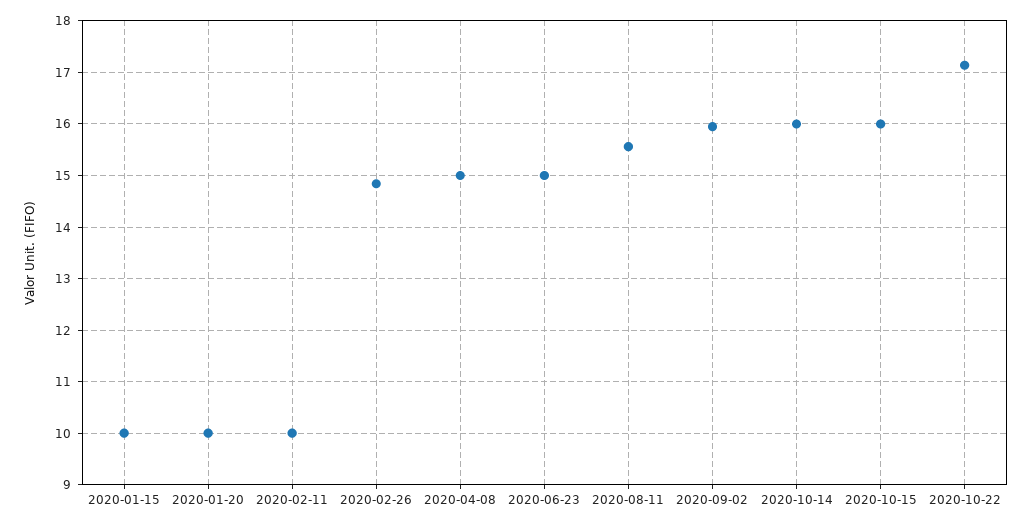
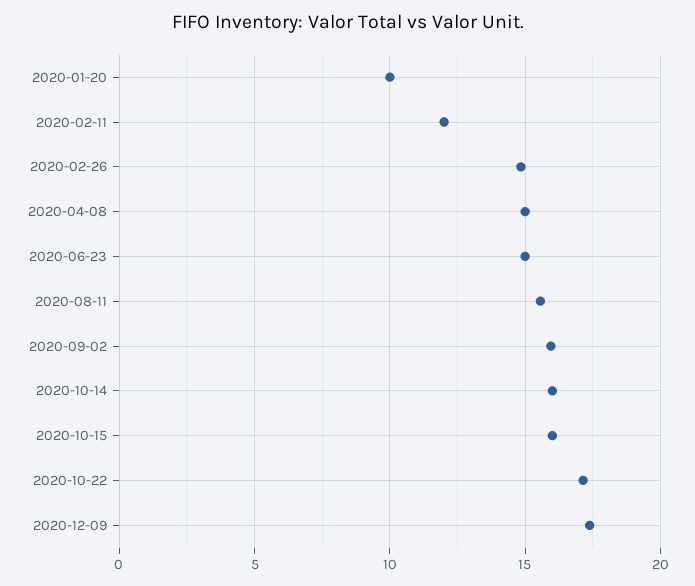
2020-01-15: 10 -> none
2020-02-11: 10 -> 12
2020-12-09: none -> 17.5

